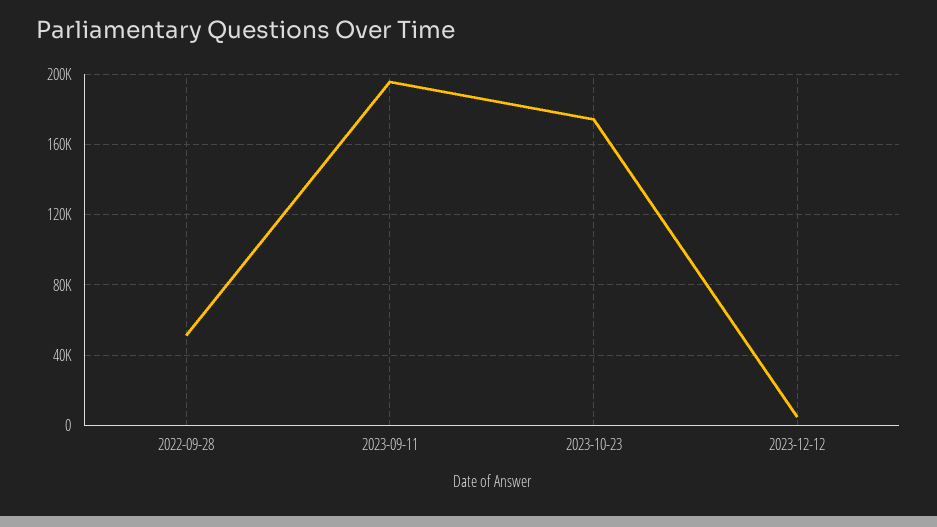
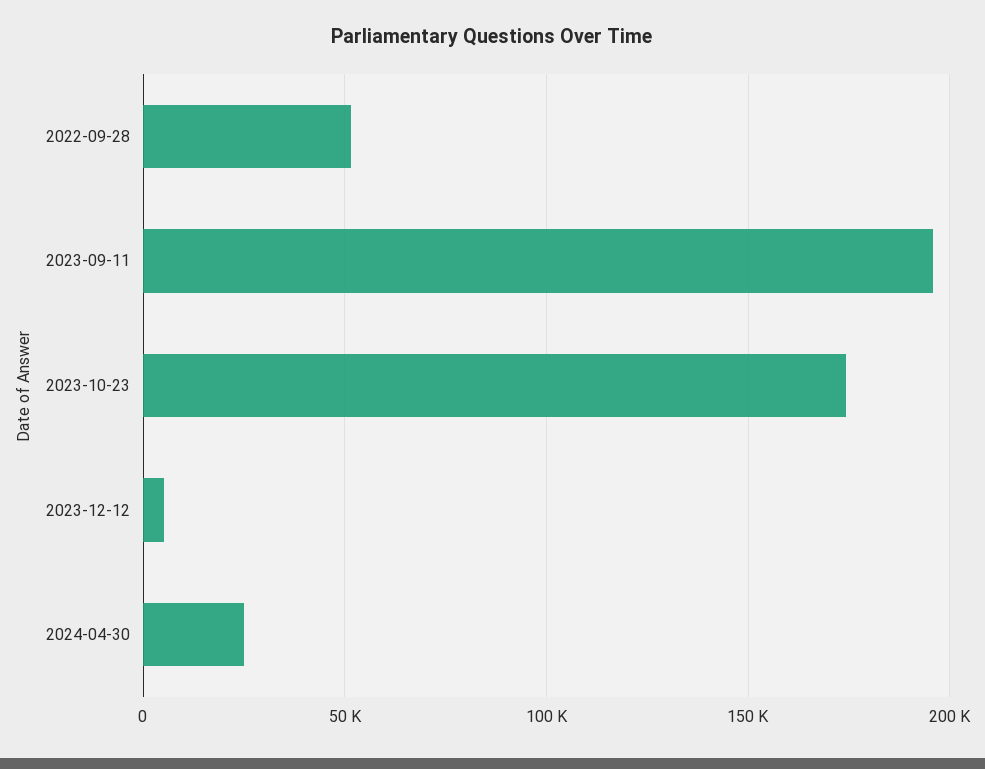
2024-04-30: none -> 25000

